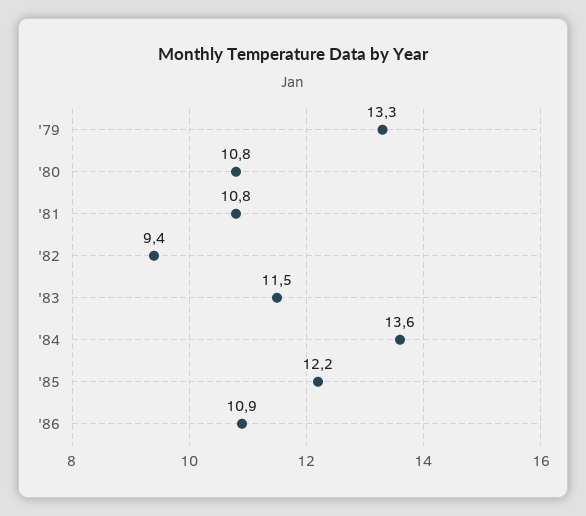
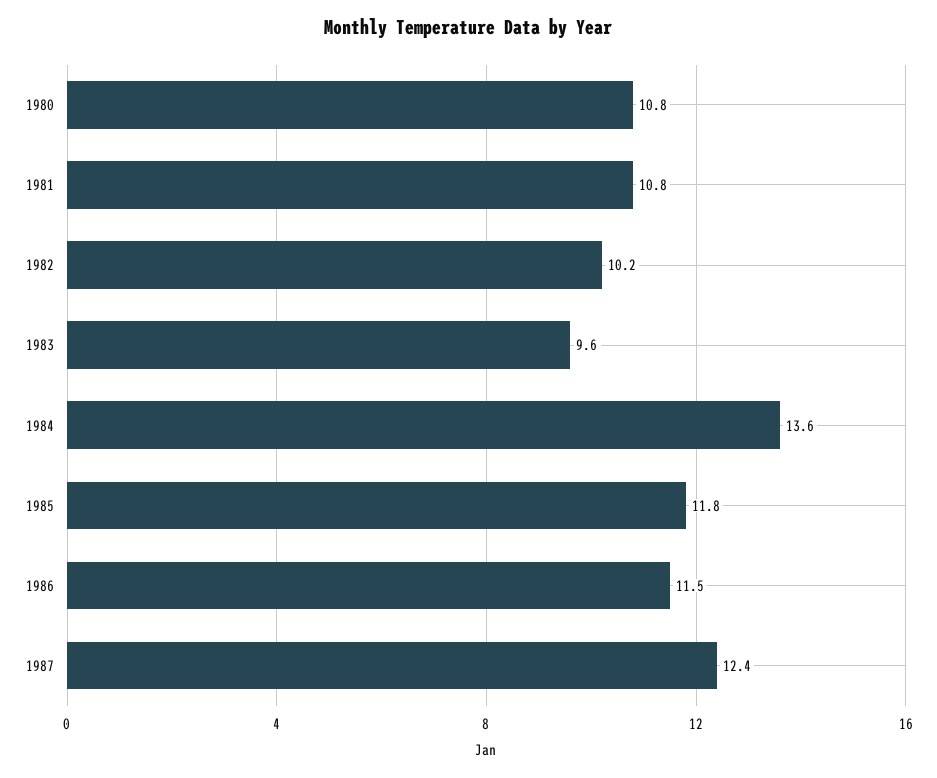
'79: 13.3 -> none
'82: 9.4 -> 10.2
'83: 11.5 -> 9.6
'85: 12.2 -> 11.8
'86: 10.9 -> 11.5
1987: none -> 12.4

